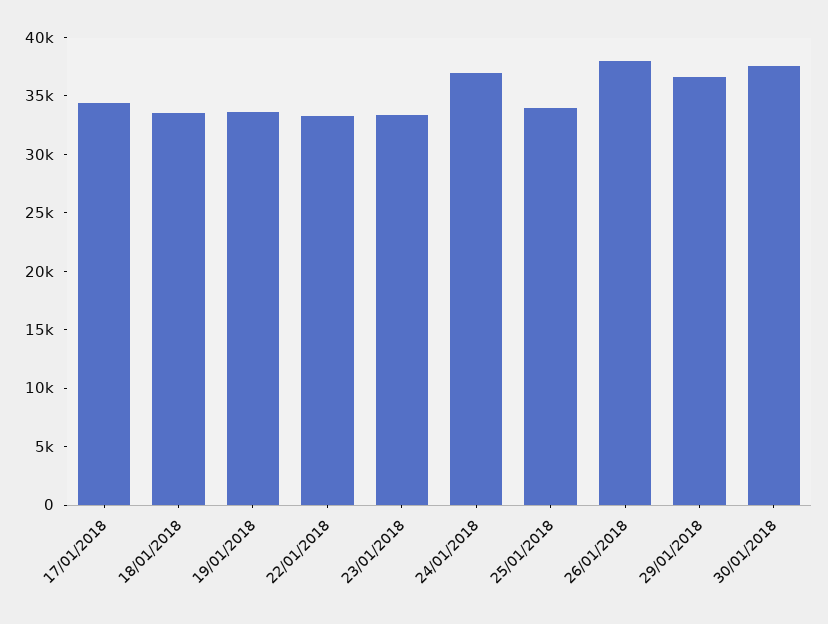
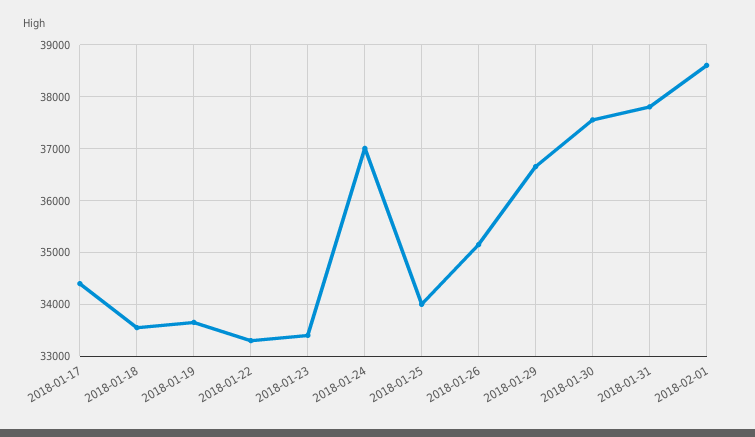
26/01/2018: 38000 -> 35200
2018-01-31: none -> 37800
2018-02-01: none -> 38600

